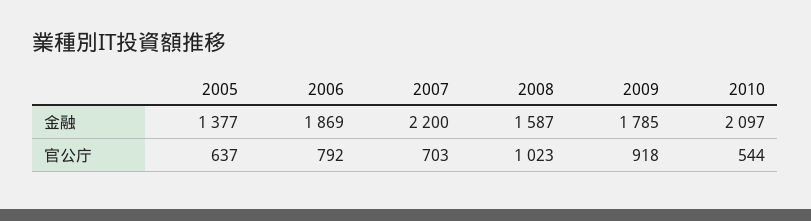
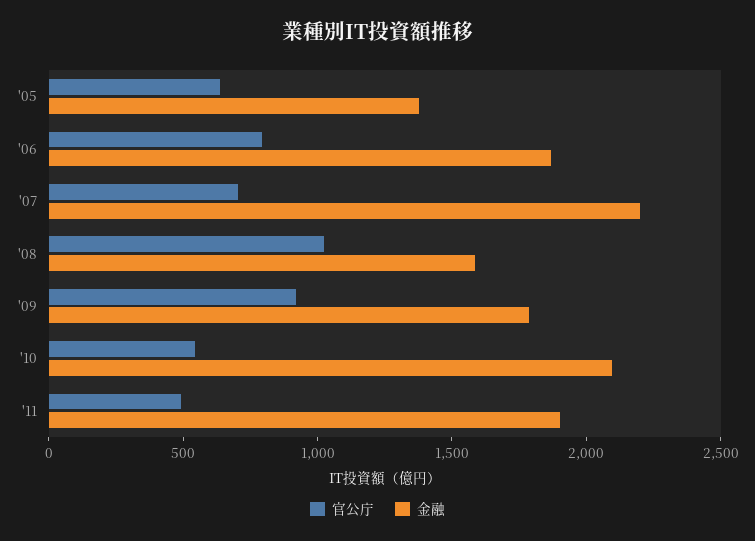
官公庁, '11: none -> 500
金融, '11: none -> 1900

